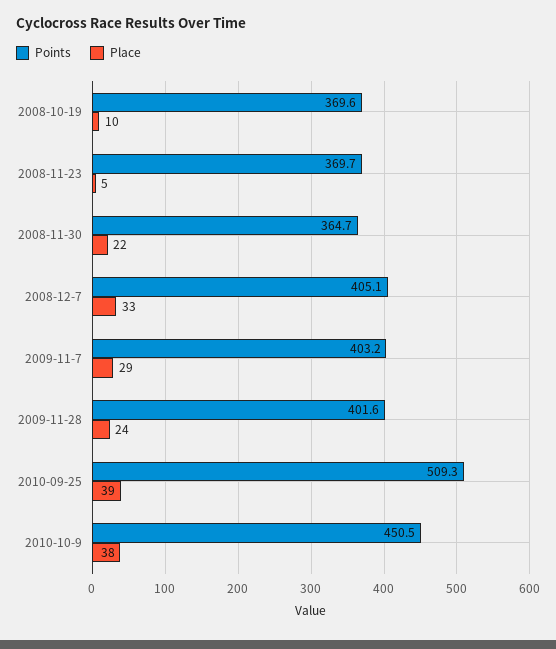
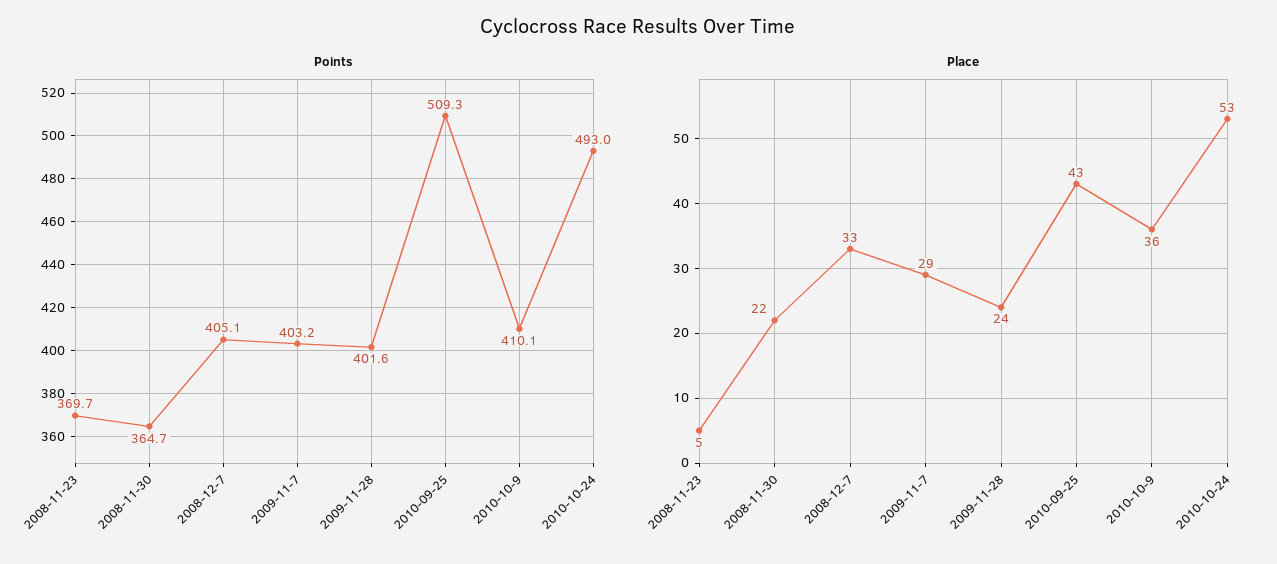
Points, 2008-10-19: 369.6 -> none
Place, 2008-10-19: 10 -> none
Place, 2010-09-25: 39 -> 43
Points, 2010-10-9: 450.5 -> 410.1
Place, 2010-10-9: 38 -> 36
Points, 2010-10-24: none -> 493
Place, 2010-10-24: none -> 53

